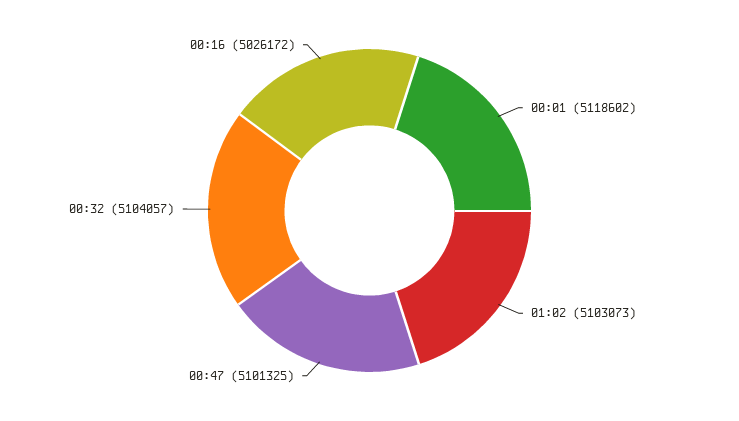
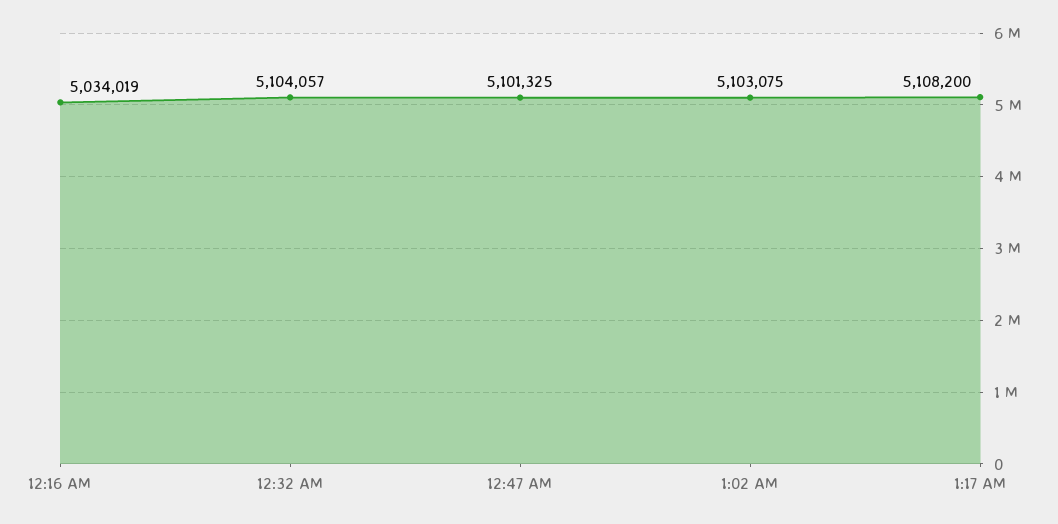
00:01: 5118602 -> none
01:02: 5103073 -> 5103075
00:16: 5026172 -> 5034019
1:17 AM: none -> 5108200

